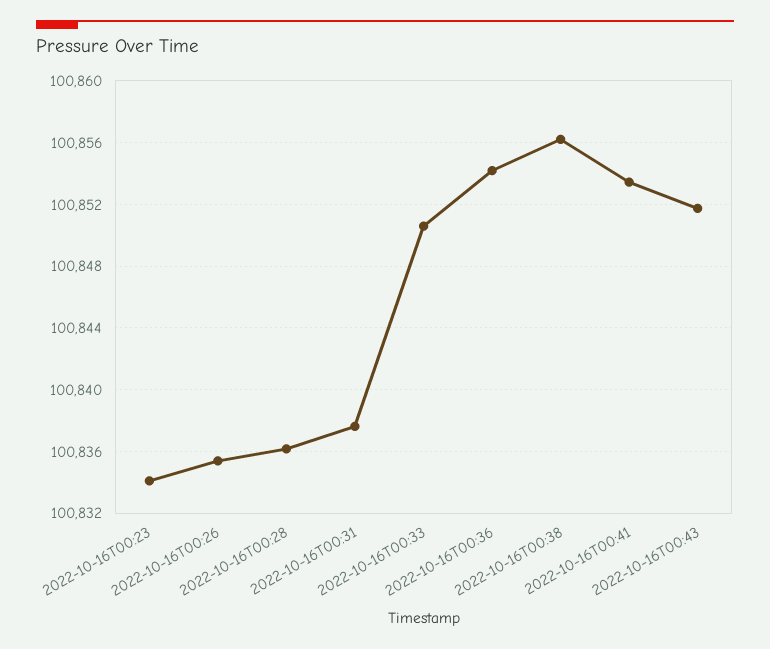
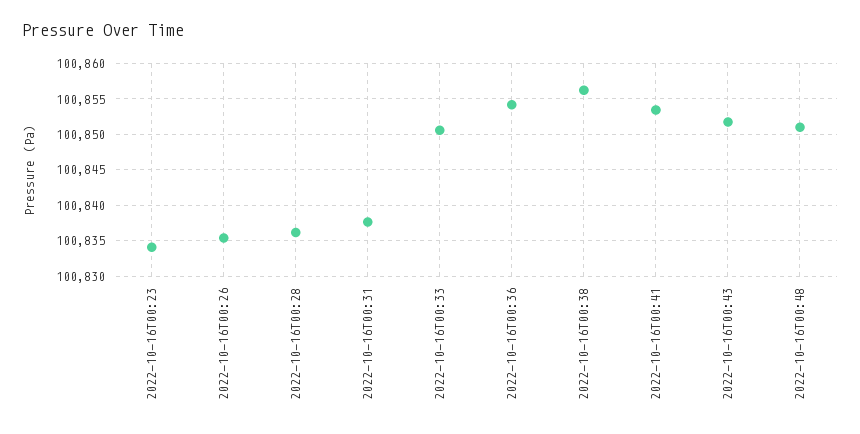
2022-10-16T00:48: none -> 100851

